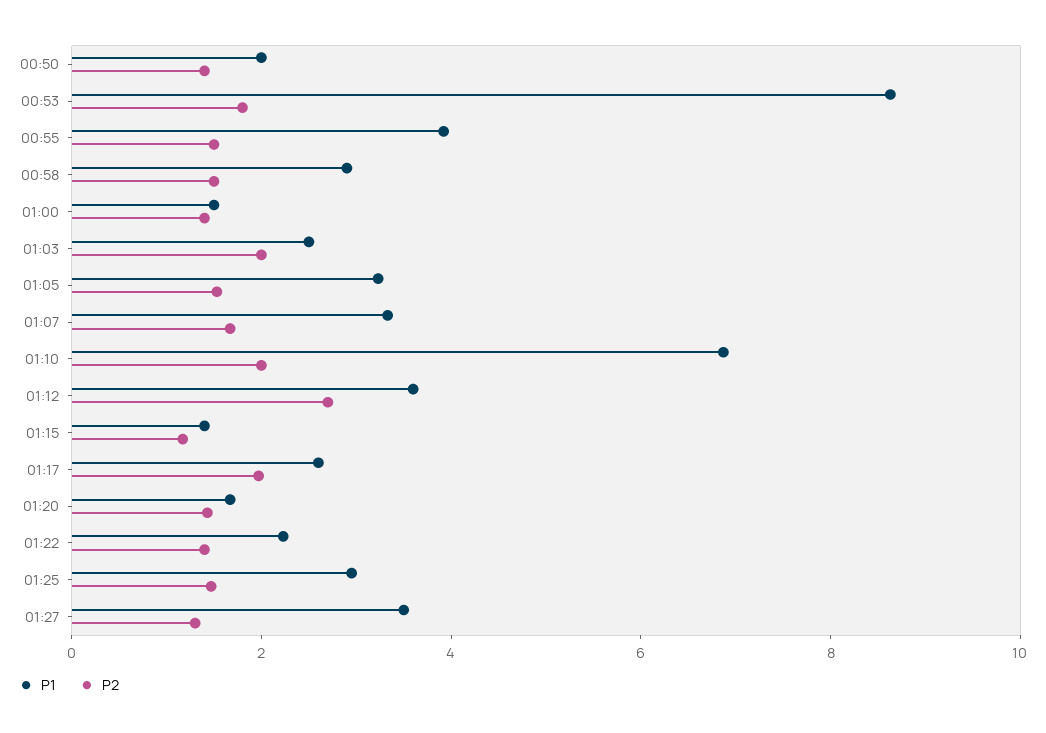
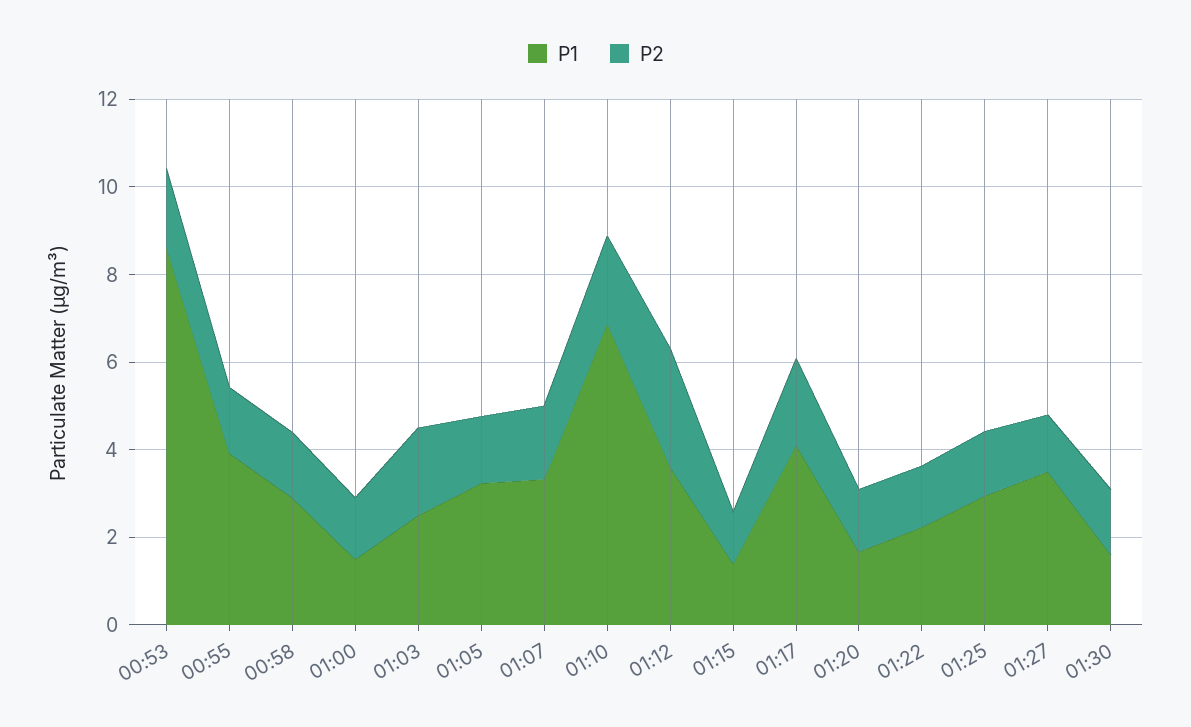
P1, 00:50: 2 -> none
P2, 00:50: 1.5 -> none
P1, 01:17: 2.5 -> 4
P1, 01:30: none -> 1.5
P2, 01:30: none -> 1.5

